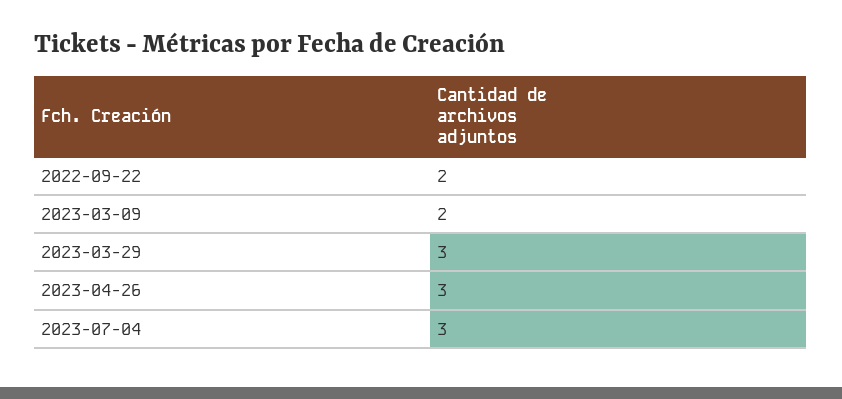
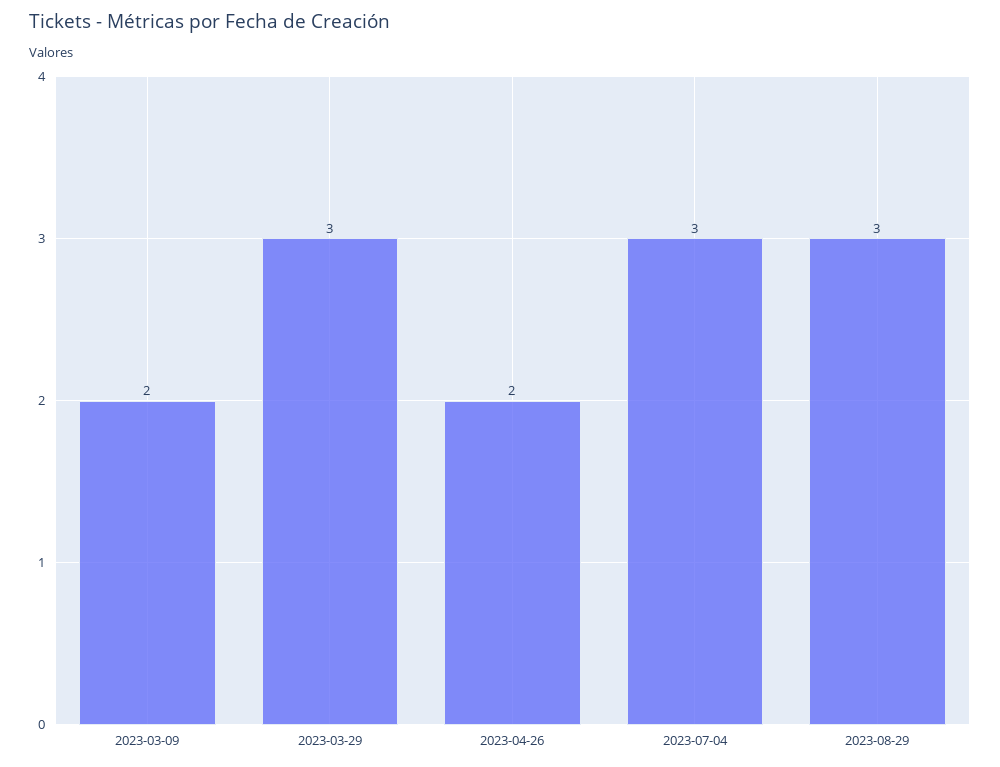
2022-09-22: 2 -> none
2023-04-26: 3 -> 2
2023-08-29: none -> 3

